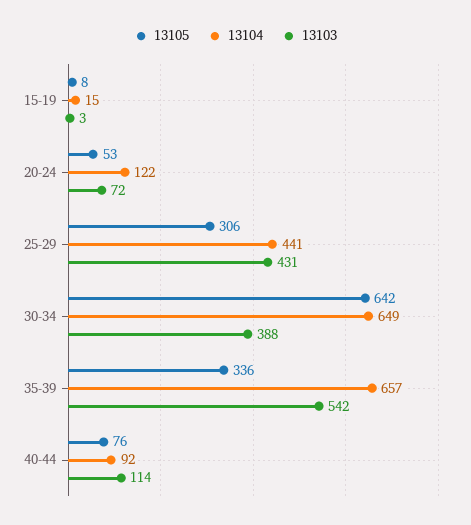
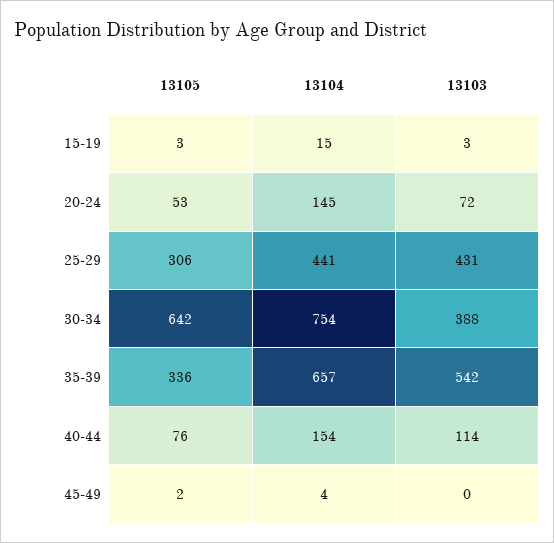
13105, 15-19: 8 -> 3
13104, 20-24: 122 -> 145
13104, 30-34: 649 -> 754
13104, 40-44: 92 -> 154
13105, 45-49: none -> 2
13104, 45-49: none -> 4
13103, 45-49: none -> 0

